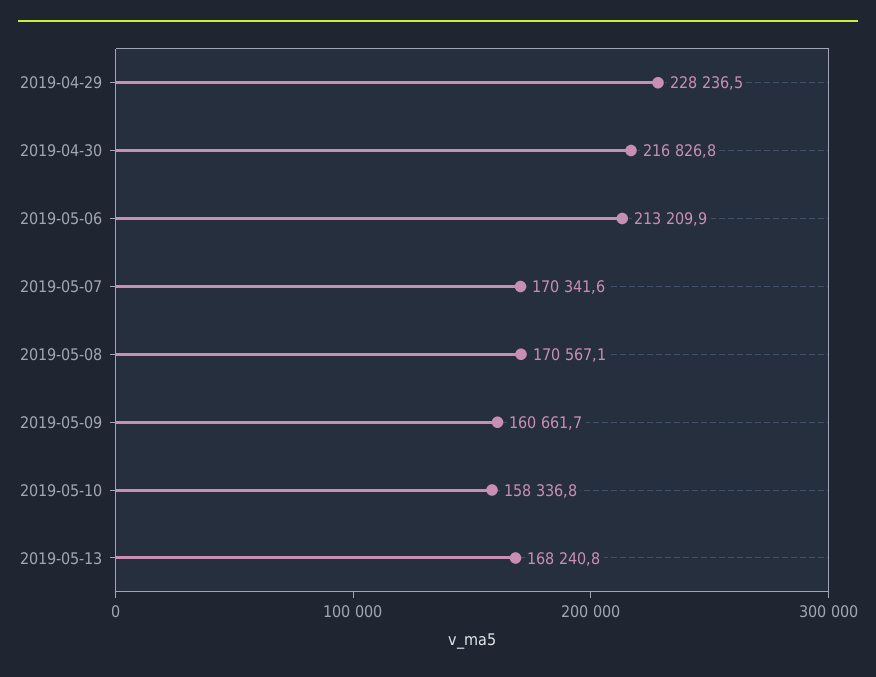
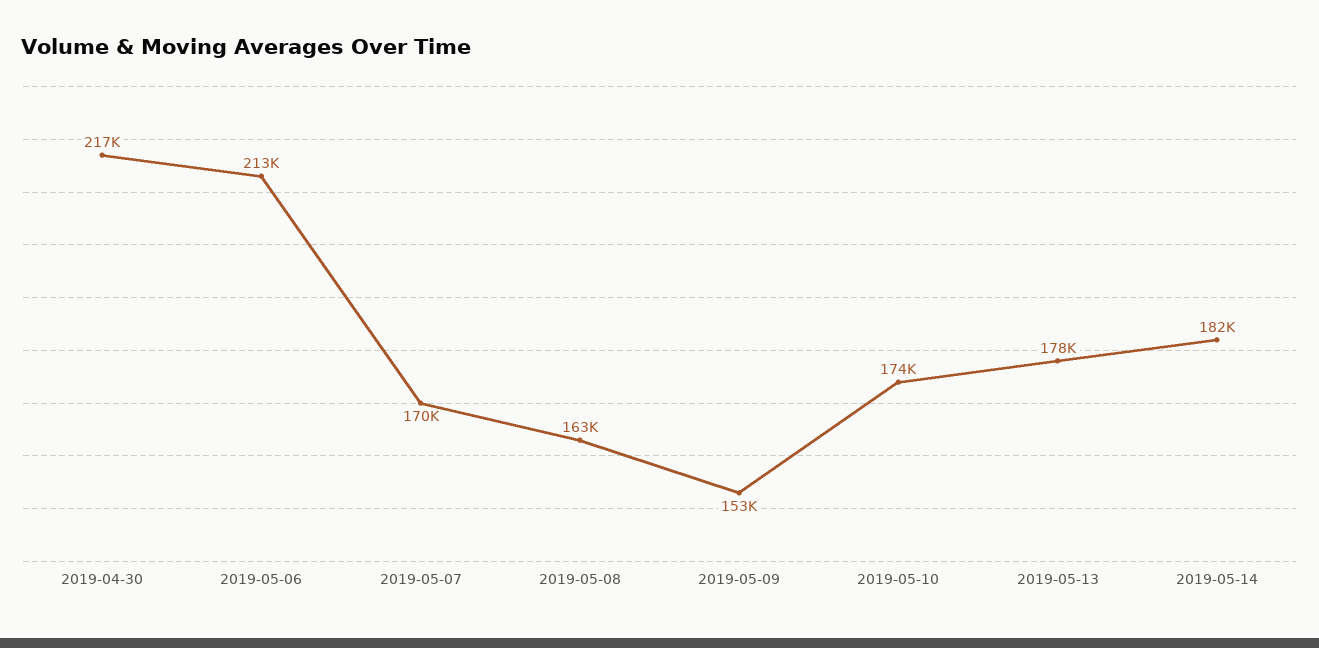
2019-04-29: 228236.5 -> none
2019-05-08: 170567.1 -> 163000
2019-05-09: 160661.7 -> 153000
2019-05-10: 158336.8 -> 174000
2019-05-13: 168240.8 -> 178000
2019-05-14: none -> 182000

